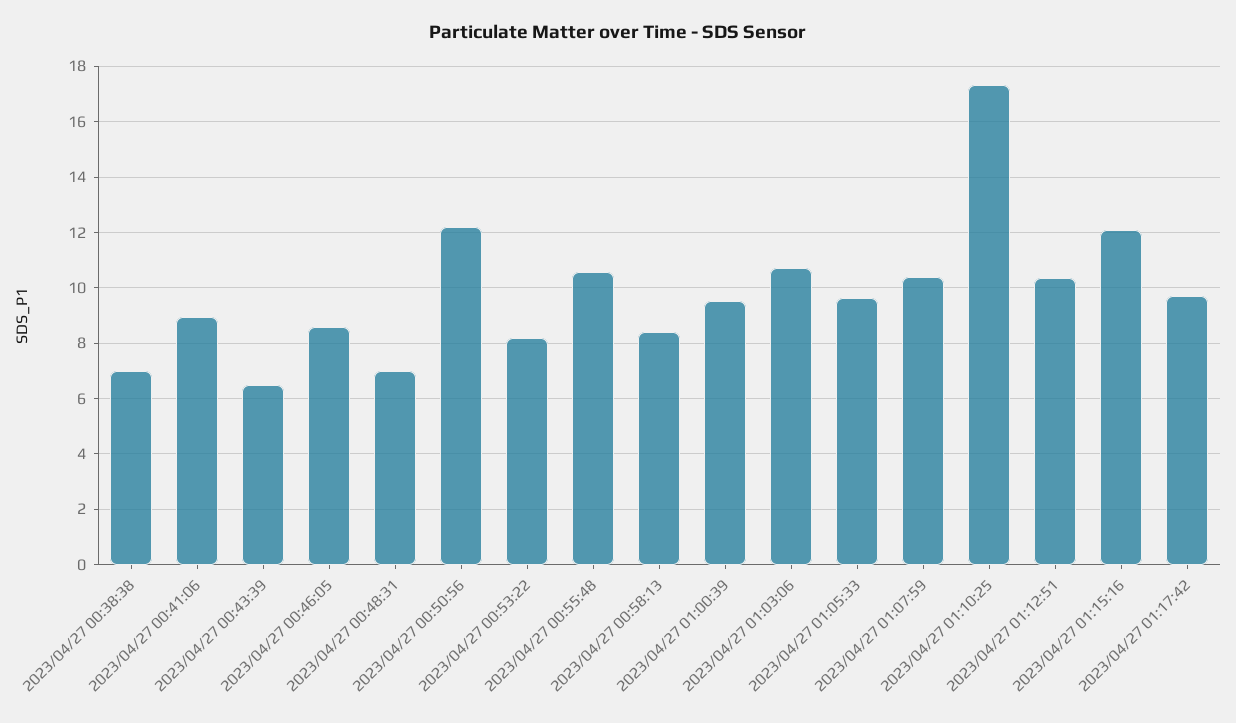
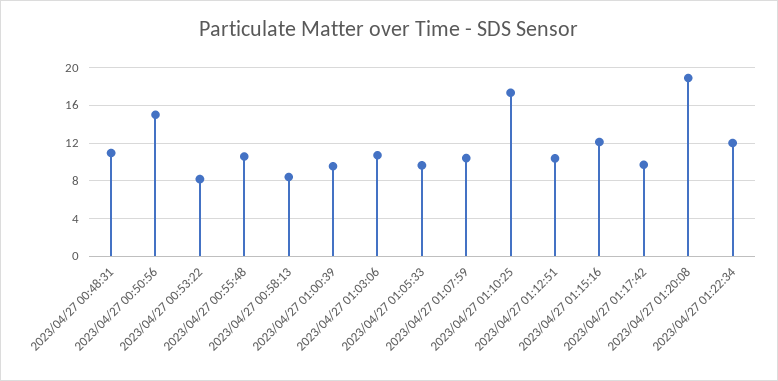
2023/04/27 00:38:38: 7 -> none
2023/04/27 00:41:06: 9 -> none
2023/04/27 00:43:39: 6.5 -> none
2023/04/27 00:46:05: 8.5 -> none
2023/04/27 00:48:31: 7 -> 11
2023/04/27 00:50:56: 12.25 -> 15
2023/04/27 01:20:08: none -> 19
2023/04/27 01:22:34: none -> 12

